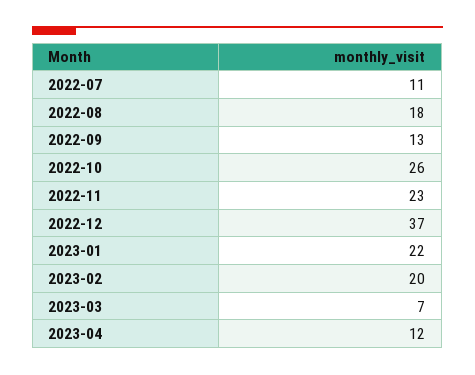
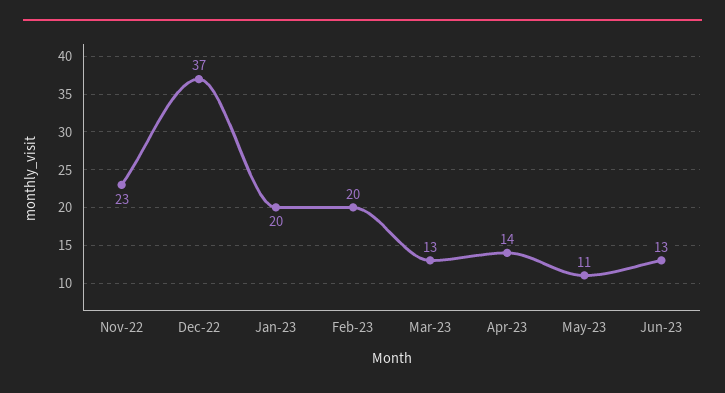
2022-07: 11 -> none
2022-08: 18 -> none
2022-09: 13 -> none
2022-10: 26 -> none
2023-01: 22 -> 20
2023-03: 7 -> 13
2023-04: 12 -> 14
May-23: none -> 11
Jun-23: none -> 13

